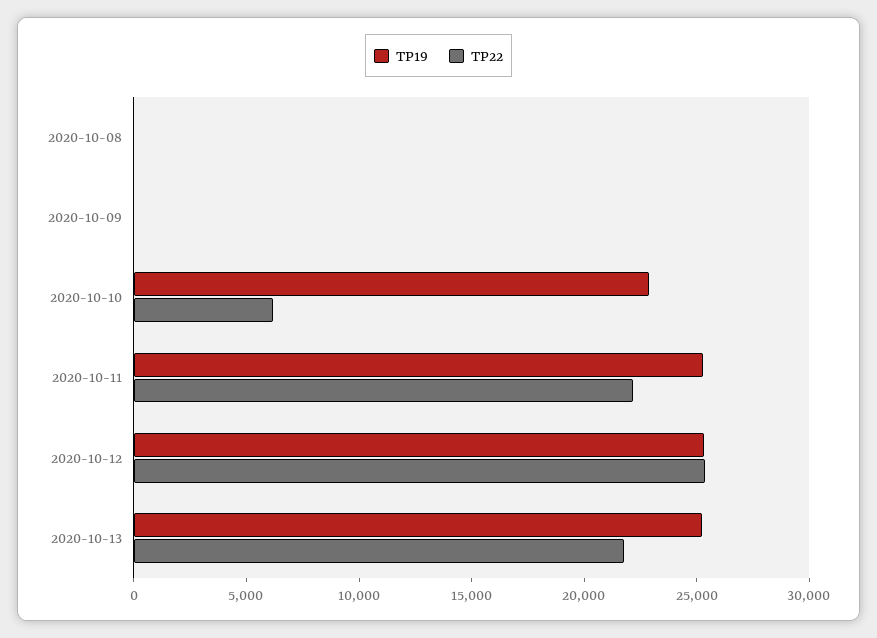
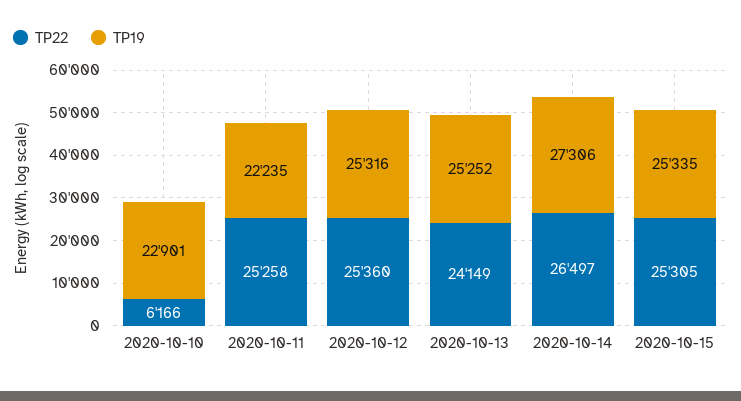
TP19, 2020-10-08: 0 -> none
TP22, 2020-10-08: 0 -> none
TP19, 2020-10-09: 0 -> none
TP22, 2020-10-09: 0 -> none
TP19, 2020-10-11: 25000 -> 22235
TP22, 2020-10-11: 22000 -> 25258
TP22, 2020-10-13: 22000 -> 24149
TP22, 2020-10-14: none -> 26497
TP19, 2020-10-14: none -> 27306
TP22, 2020-10-15: none -> 25305
TP19, 2020-10-15: none -> 25335

